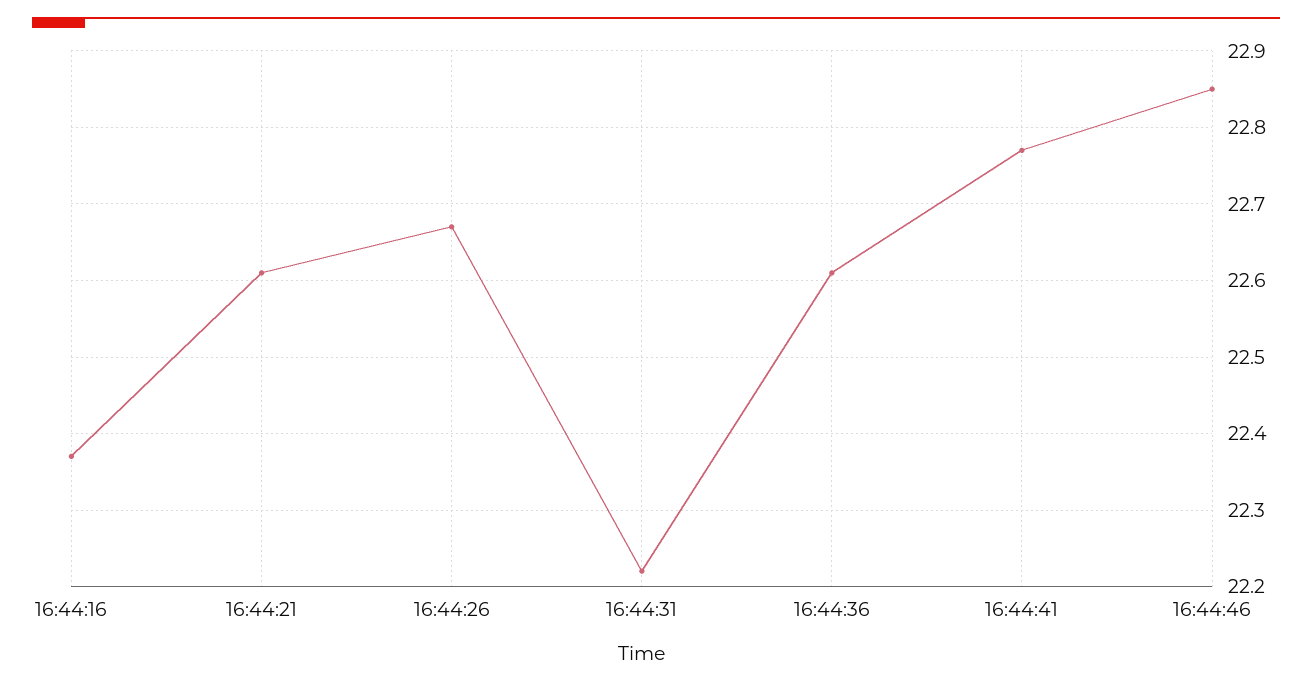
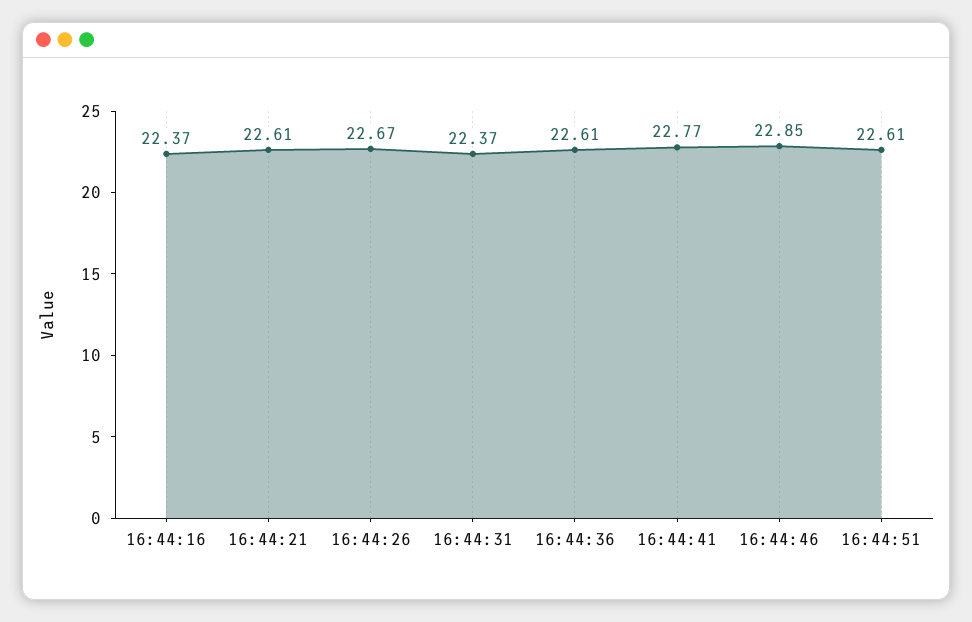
16:44:31: 22.22 -> 22.37
16:44:51: none -> 22.61

